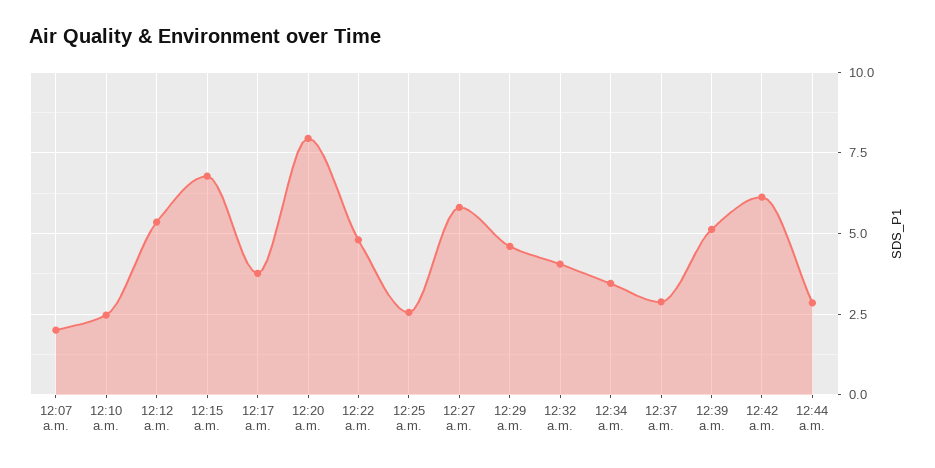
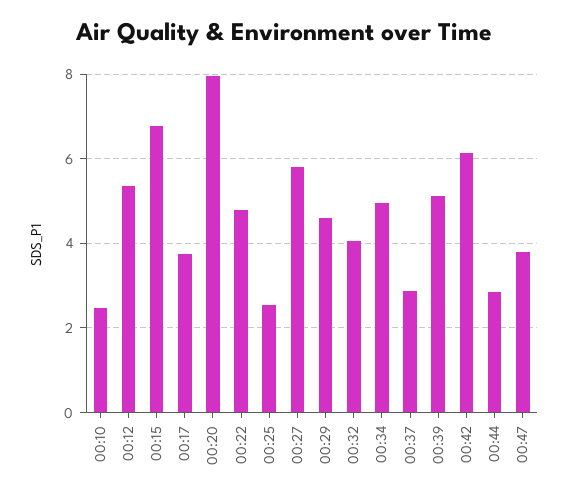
12:07 a.m.: 2 -> none
12:34 a.m.: 3.5 -> 5
00:47: none -> 3.8

